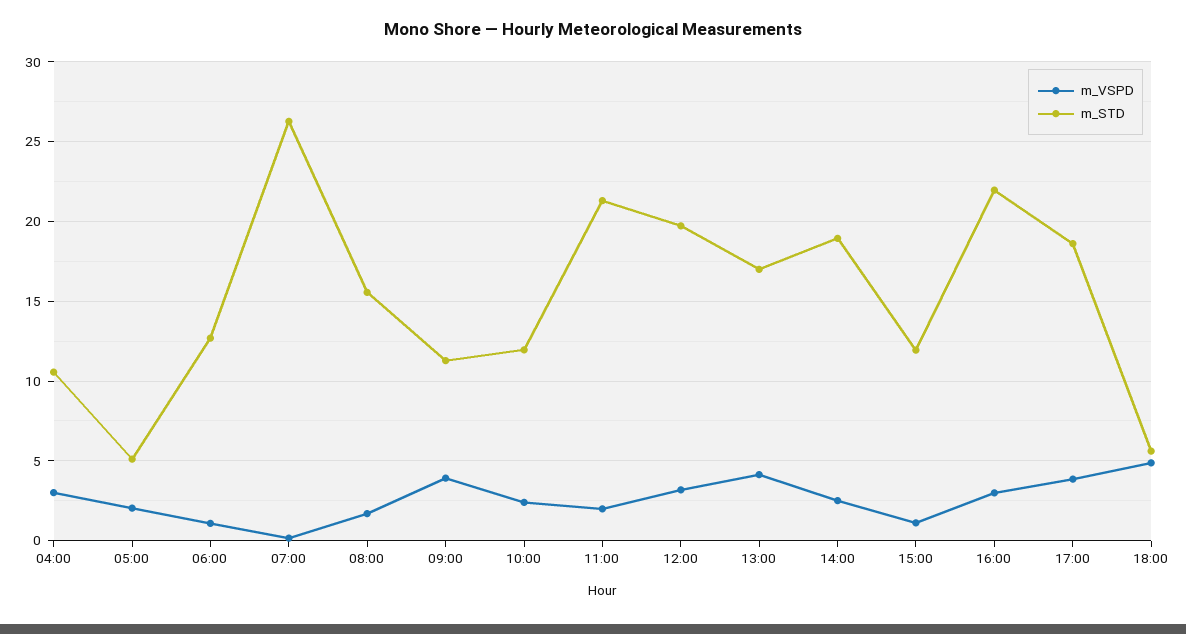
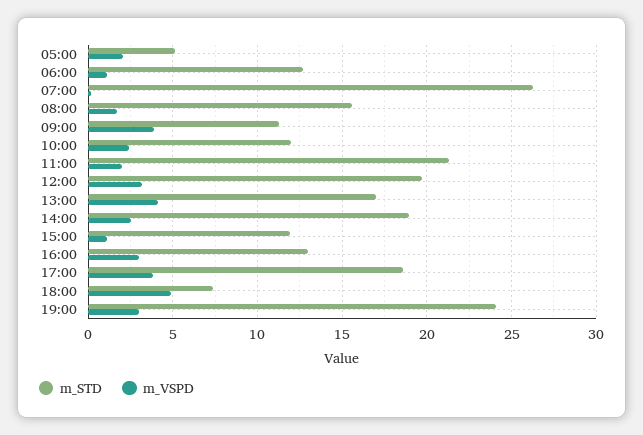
m_VSPD, 04:00: 3 -> none
m_STD, 04:00: 10.5 -> none
m_STD, 16:00: 22 -> 13
m_STD, 18:00: 5.5 -> 7.5
m_STD, 19:00: none -> 24
m_VSPD, 19:00: none -> 3

